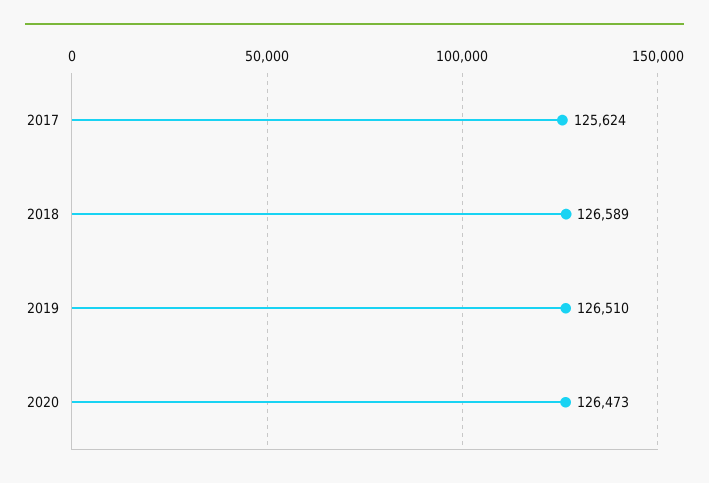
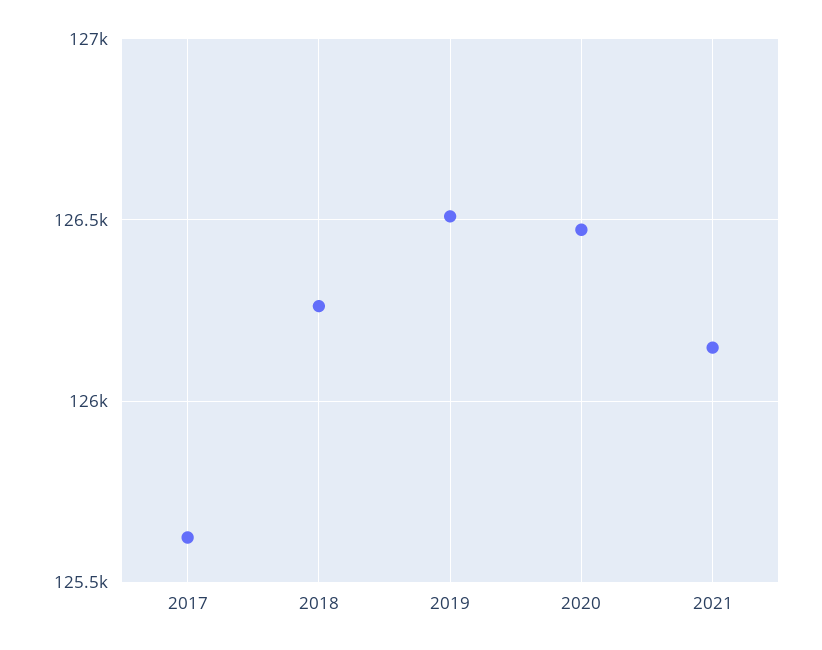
2018: 126589 -> 126250
2021: none -> 126150

